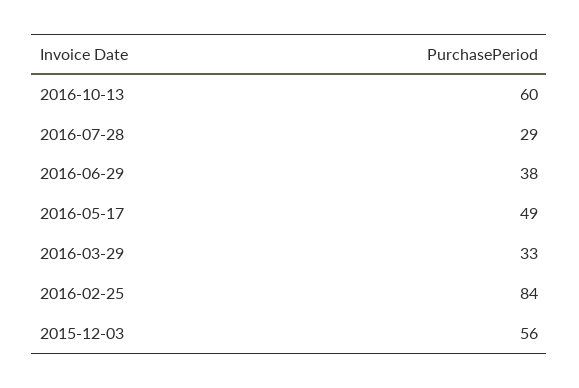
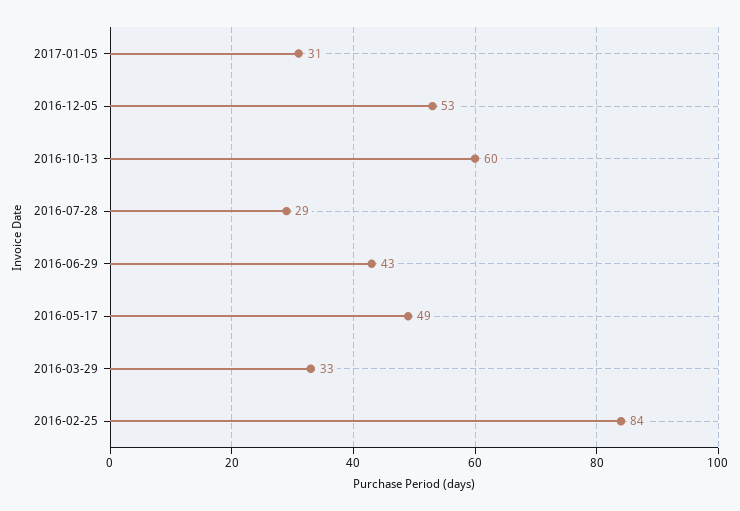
2016-06-29: 38 -> 43
2015-12-03: 56 -> none
2017-01-05: none -> 31
2016-12-05: none -> 53

